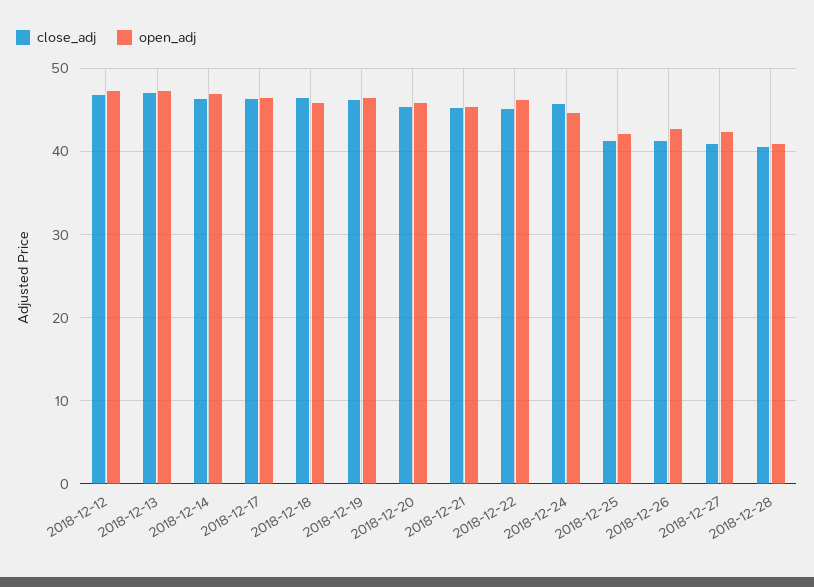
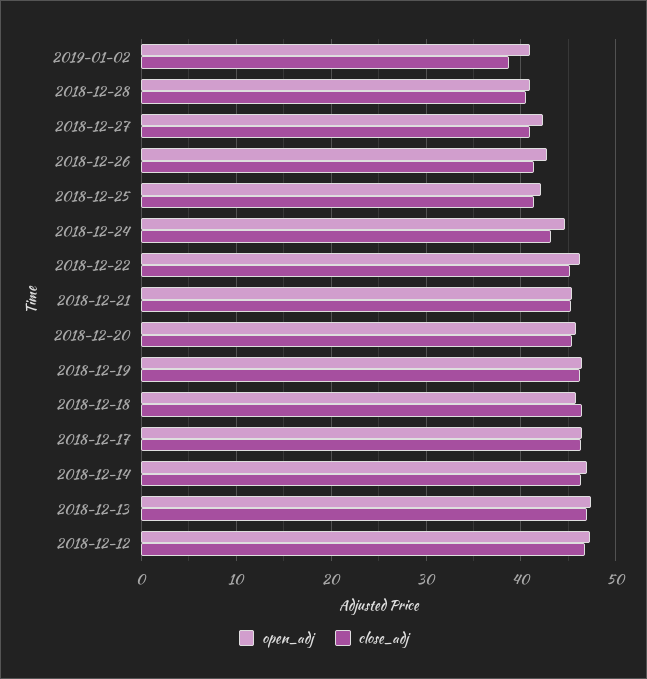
close_adj, 2018-12-24: 46 -> 43
open_adj, 2019-01-02: none -> 41
close_adj, 2019-01-02: none -> 39

